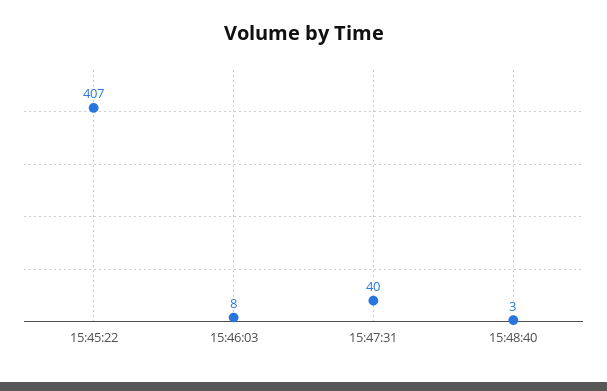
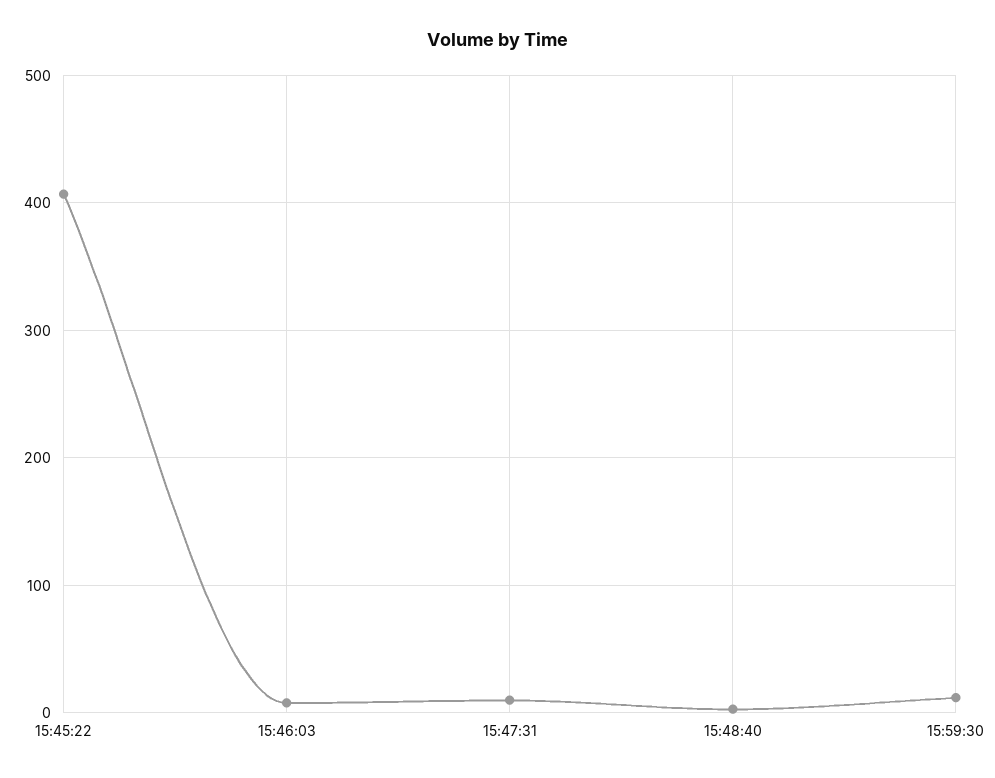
15:47:31: 40 -> 10
15:59:30: none -> 10

